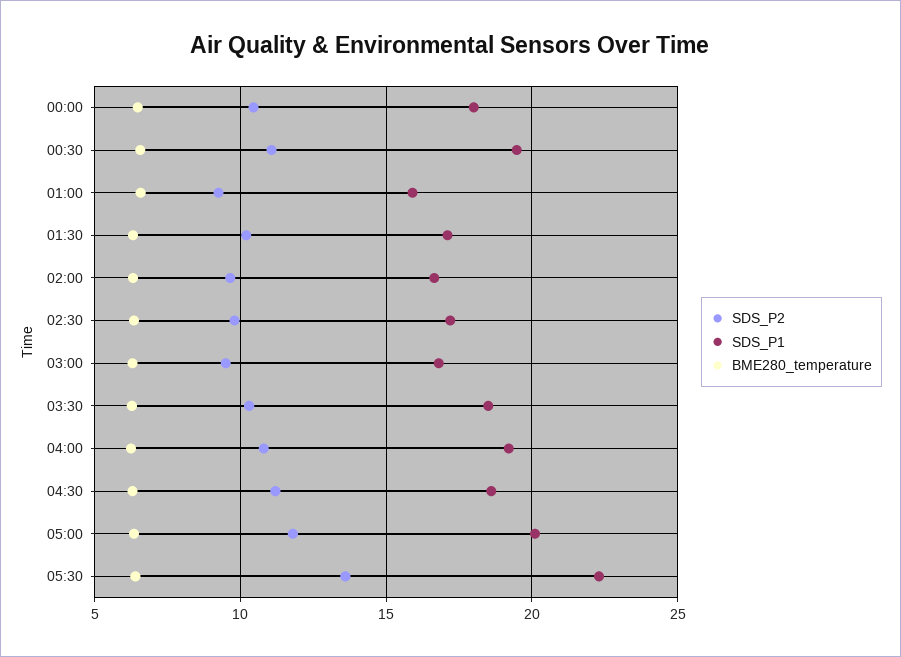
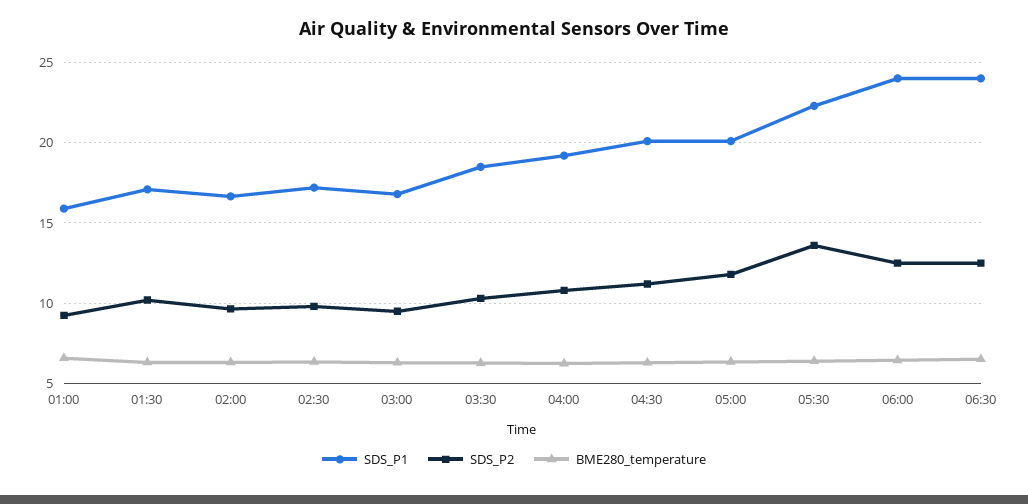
SDS_P2, 00:00: 10.5 -> none
SDS_P1, 00:00: 18 -> none
BME280_temperature, 00:00: 6.5 -> none
SDS_P2, 00:30: 11 -> none
SDS_P1, 00:30: 19.5 -> none
BME280_temperature, 00:30: 6.5 -> none
SDS_P1, 04:30: 18.5 -> 20
SDS_P1, 06:00: none -> 24
SDS_P2, 06:00: none -> 12.5
BME280_temperature, 06:00: none -> 6.5
SDS_P1, 06:30: none -> 24
SDS_P2, 06:30: none -> 12.5
BME280_temperature, 06:30: none -> 6.5

